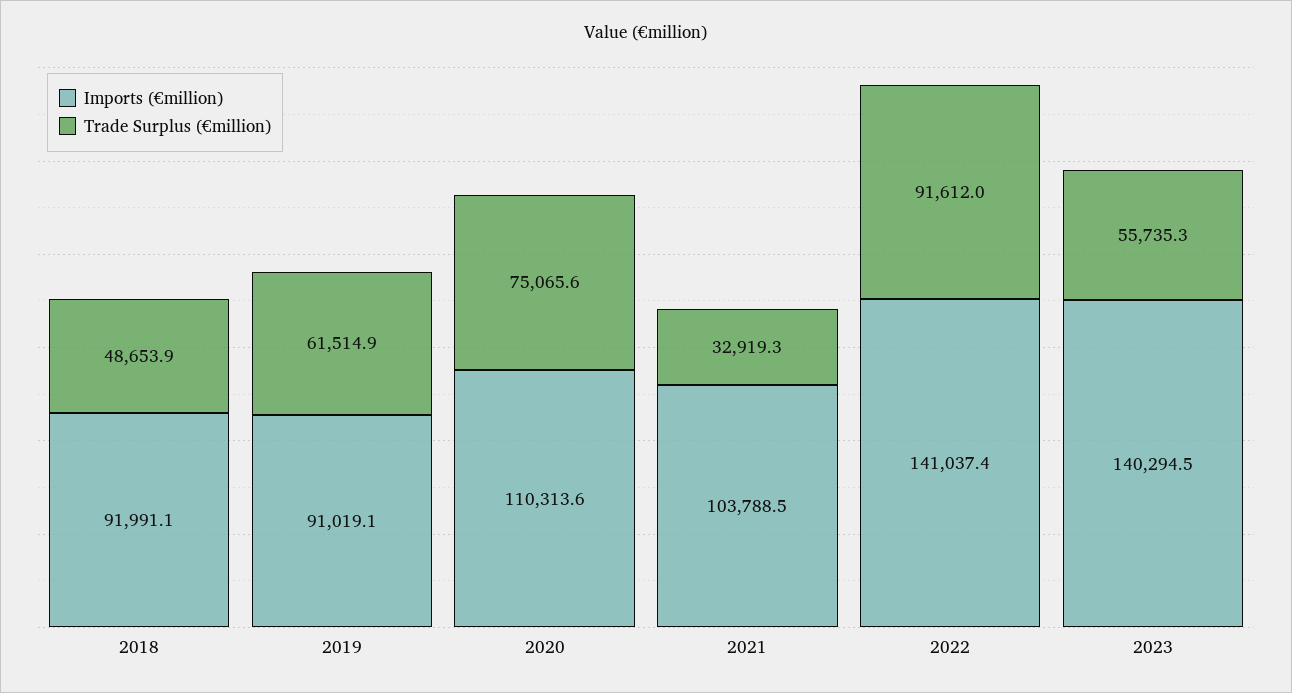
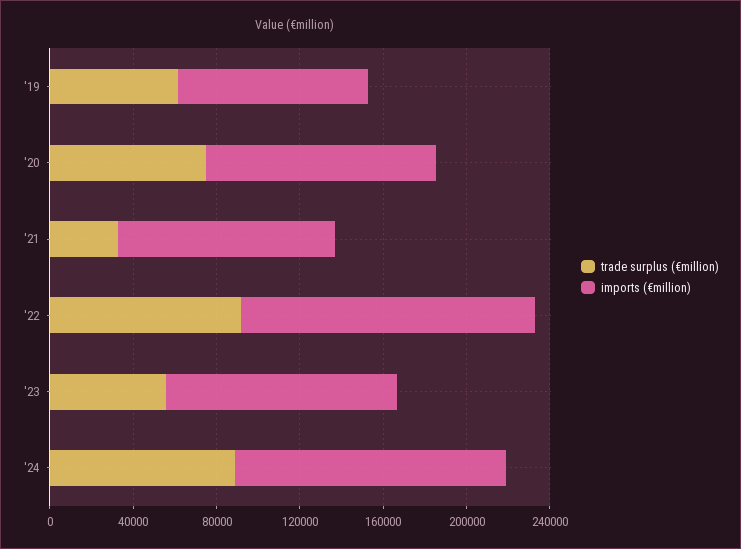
Imports (€million), 2018: 91991.1 -> none
Trade Surplus (€million), 2018: 48653.9 -> none
Imports (€million), 2023: 140294.5 -> 110000
Trade Surplus (€million), '24: none -> 90000
Imports (€million), '24: none -> 130000

